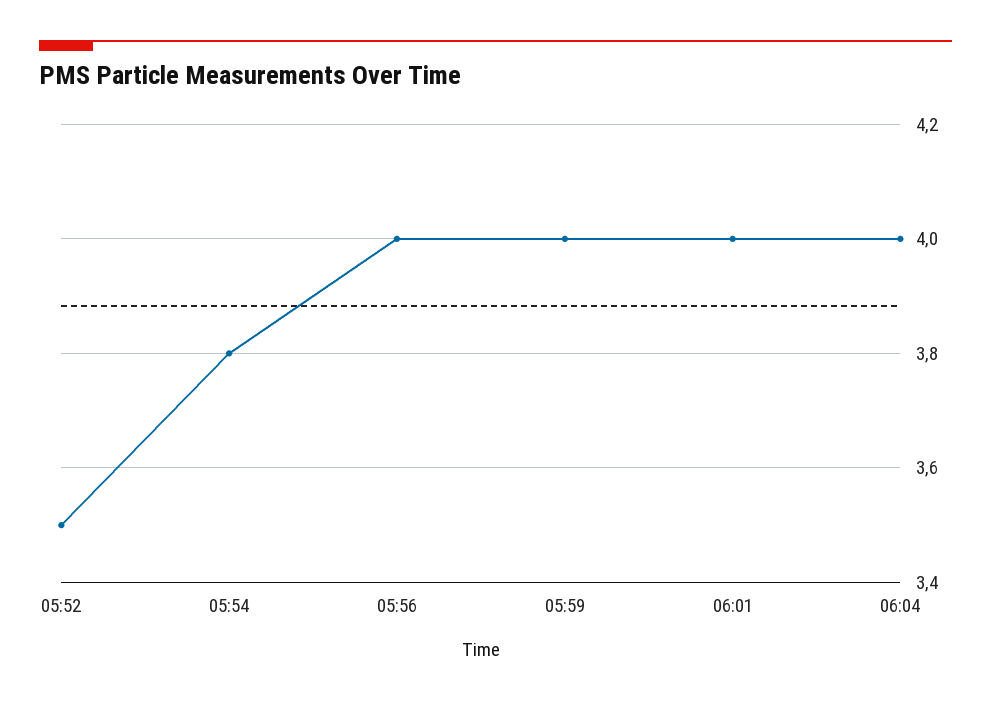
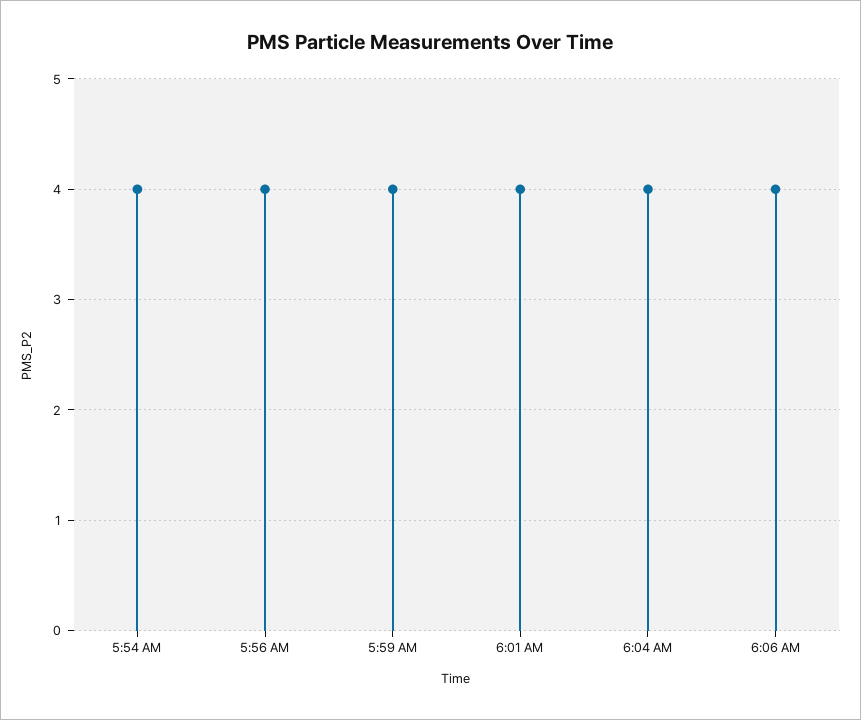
05:52: 3.5 -> none
05:54: 3.8 -> 4
6:06 AM: none -> 4

